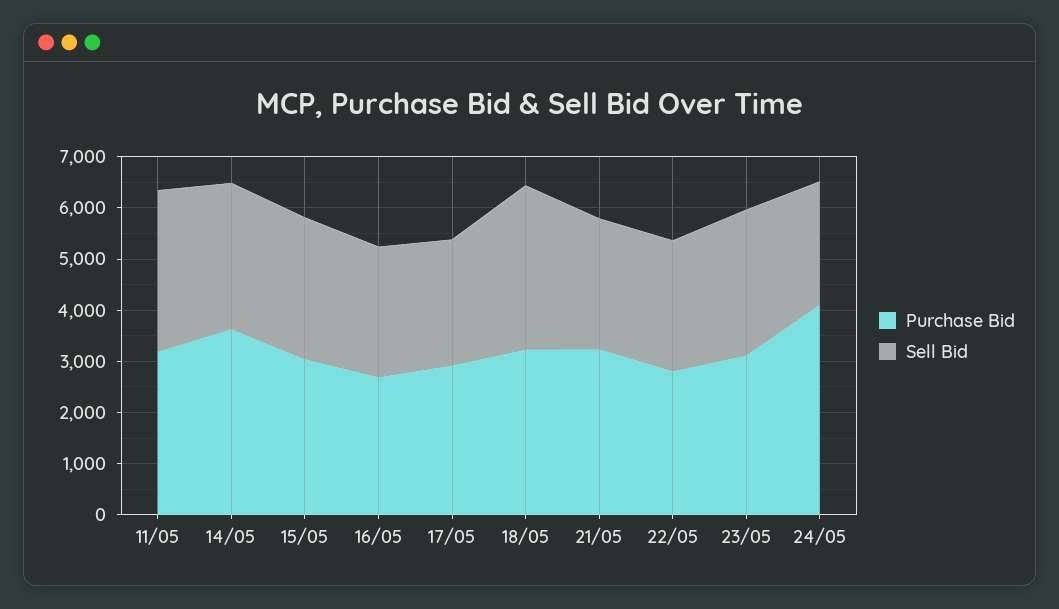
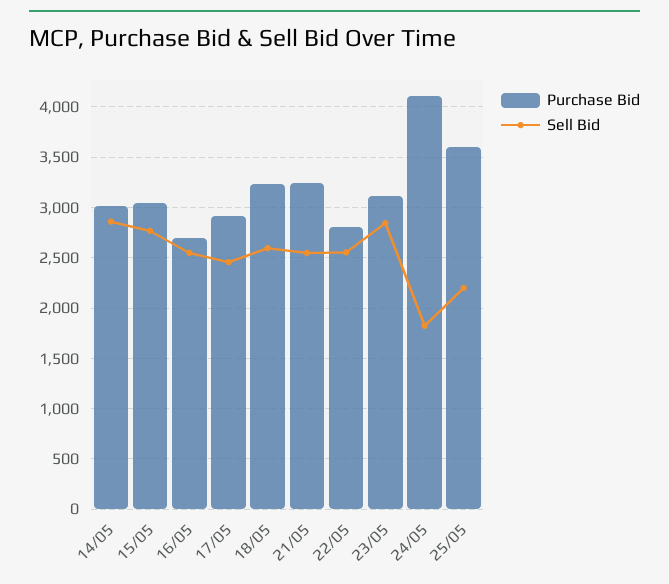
Purchase Bid, 11/05: 3200 -> none
Sell Bid, 11/05: 3200 -> none
Purchase Bid, 14/05: 3600 -> 3000
Sell Bid, 18/05: 3200 -> 2600
Sell Bid, 24/05: 2400 -> 1800
Purchase Bid, 25/05: none -> 3600
Sell Bid, 25/05: none -> 2200

